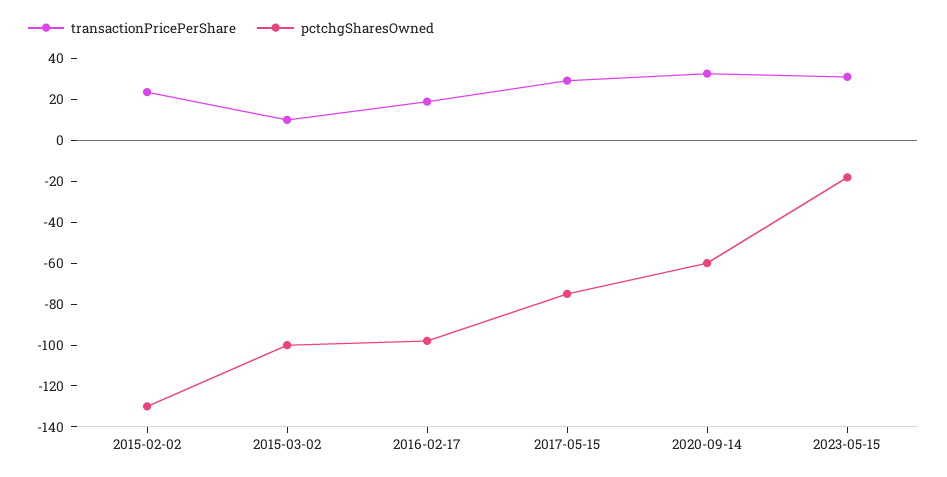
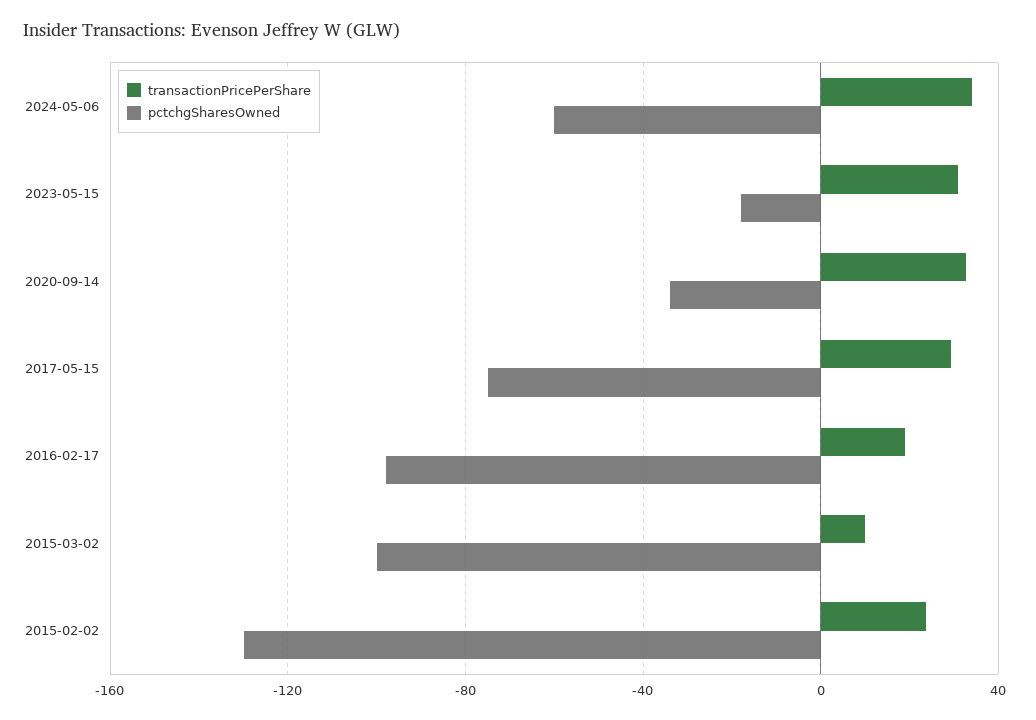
pctchgSharesOwned, 2020-09-14: -60 -> -35
transactionPricePerShare, 2024-05-06: none -> 35
pctchgSharesOwned, 2024-05-06: none -> -60

